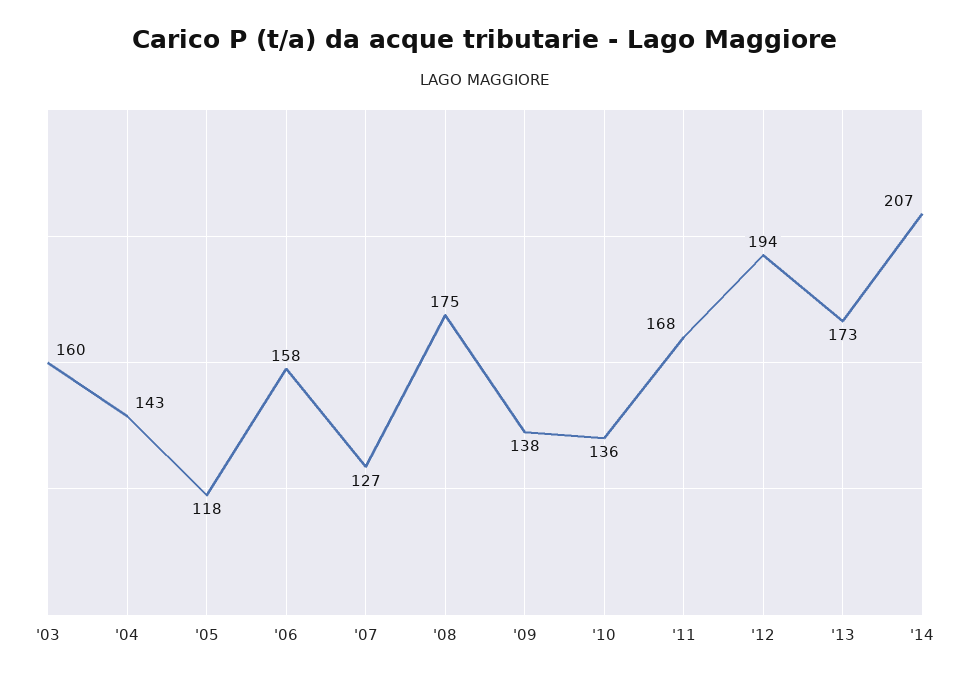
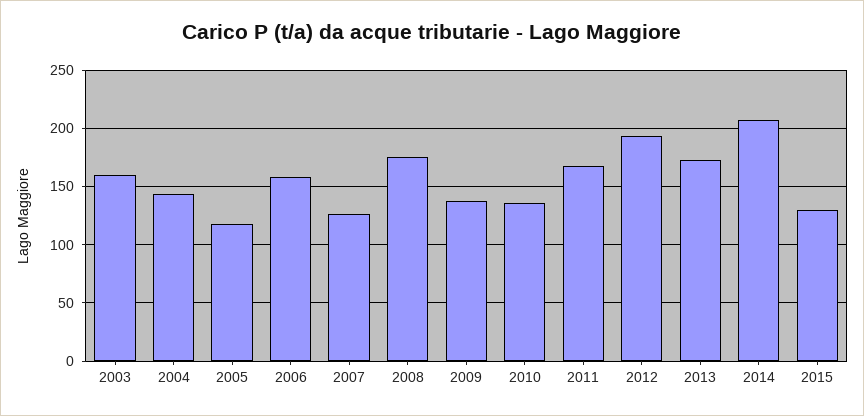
2015: none -> 130

